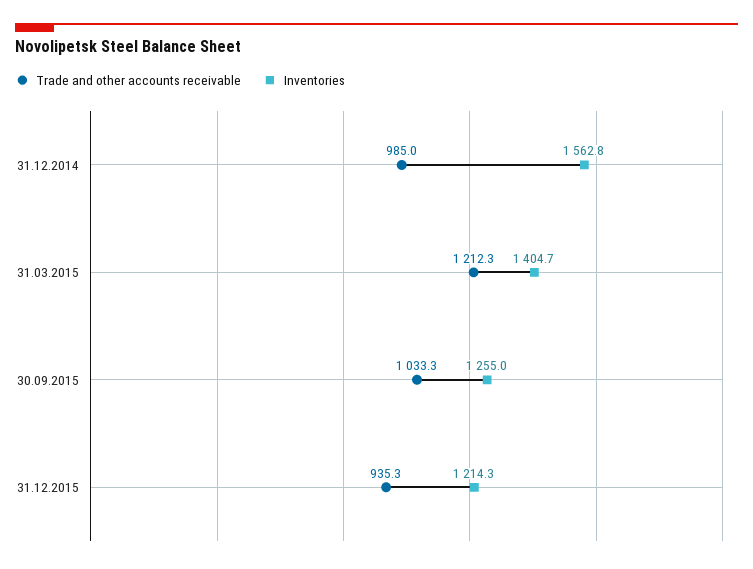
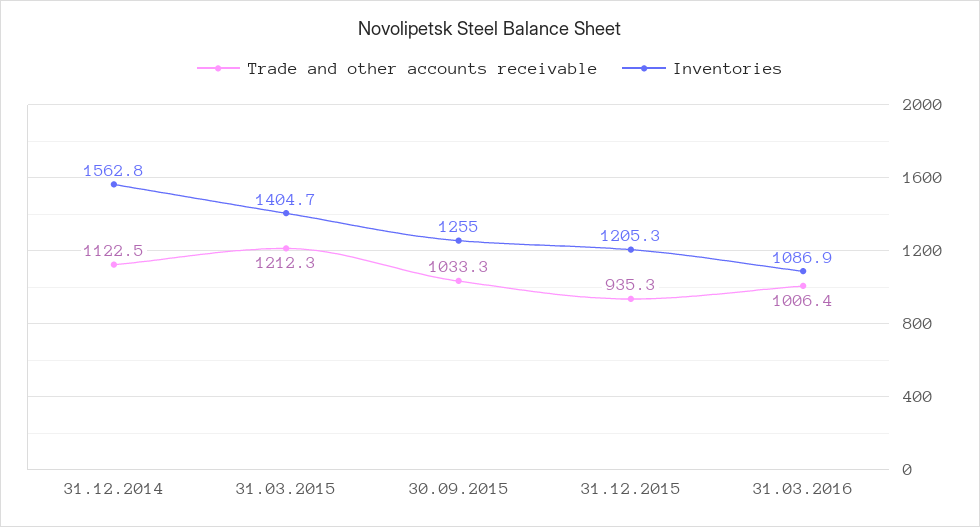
Trade and other accounts receivable, 31.12.2014: 985 -> 1122.5
Inventories, 31.12.2015: 1214.3 -> 1205.3
Trade and other accounts receivable, 31.03.2016: none -> 1006.4
Inventories, 31.03.2016: none -> 1086.9

